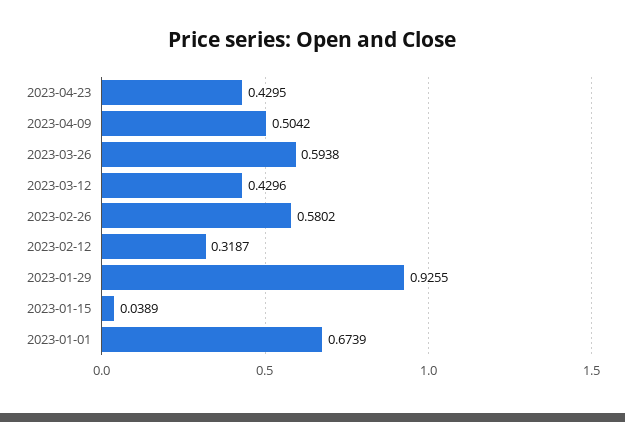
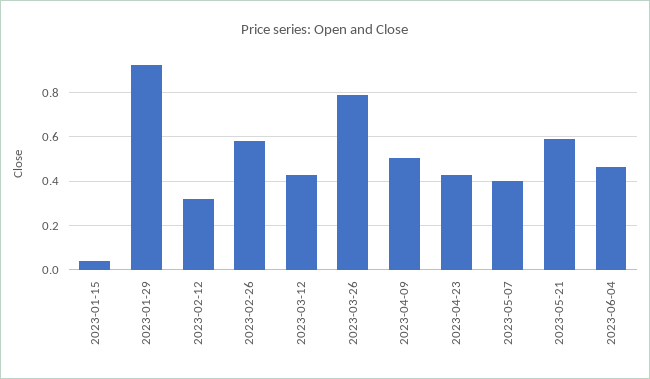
2023-03-26: 0.5938 -> 0.8
2023-01-01: 0.6739 -> none
2023-05-07: none -> 0.4
2023-05-21: none -> 0.6
2023-06-04: none -> 0.45

